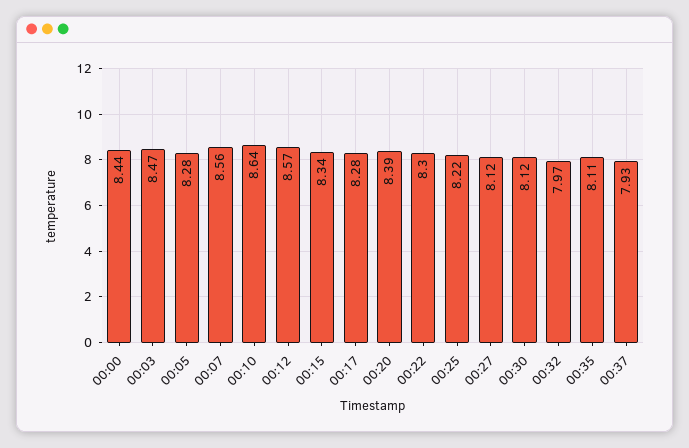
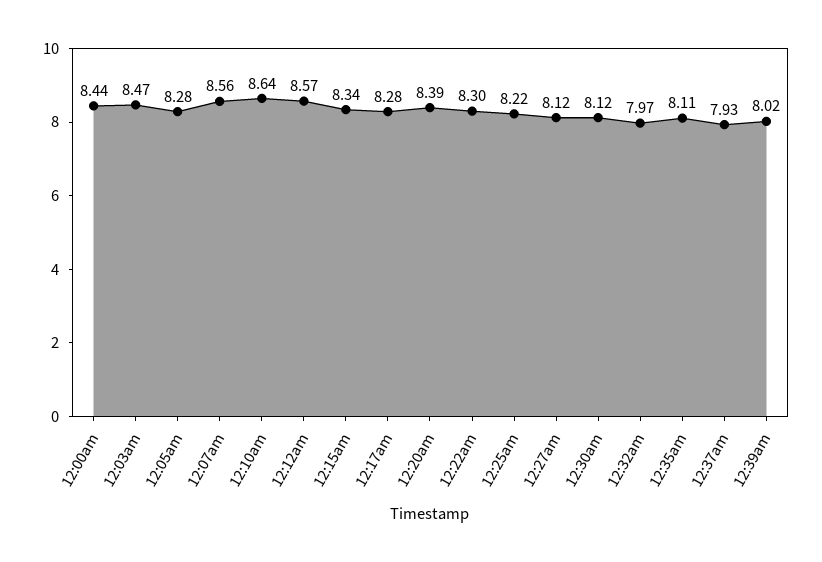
12:39am: none -> 8.02

